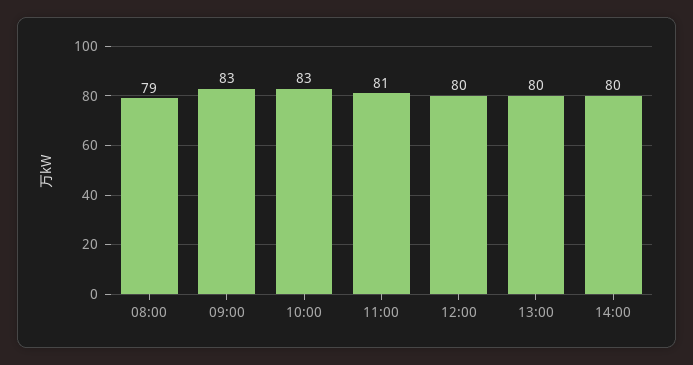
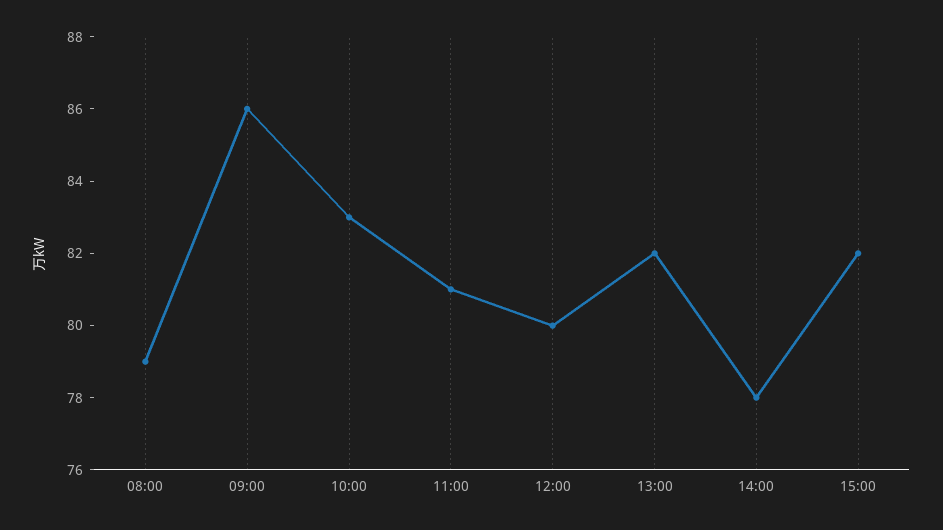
09:00: 83 -> 86
13:00: 80 -> 82
14:00: 80 -> 78
15:00: none -> 82

